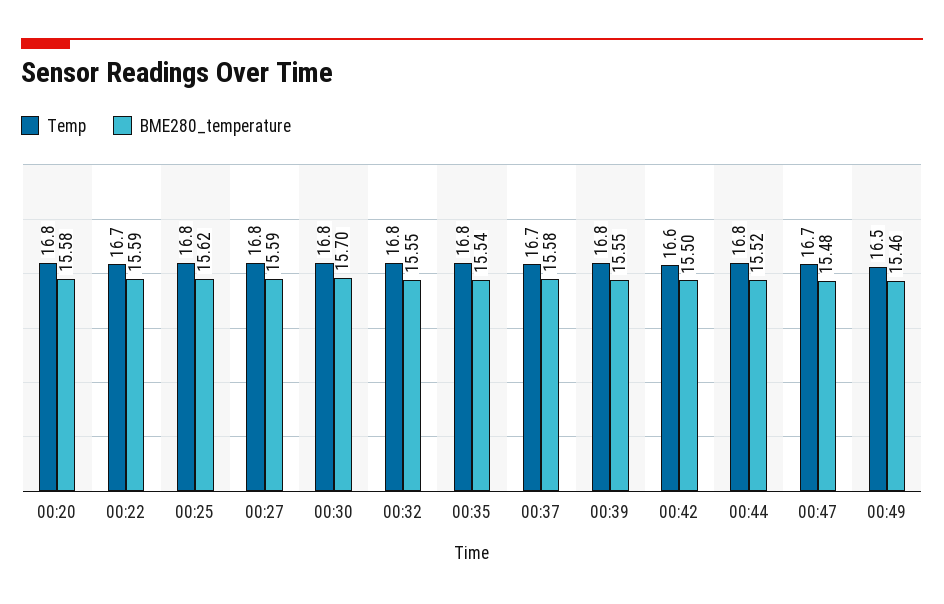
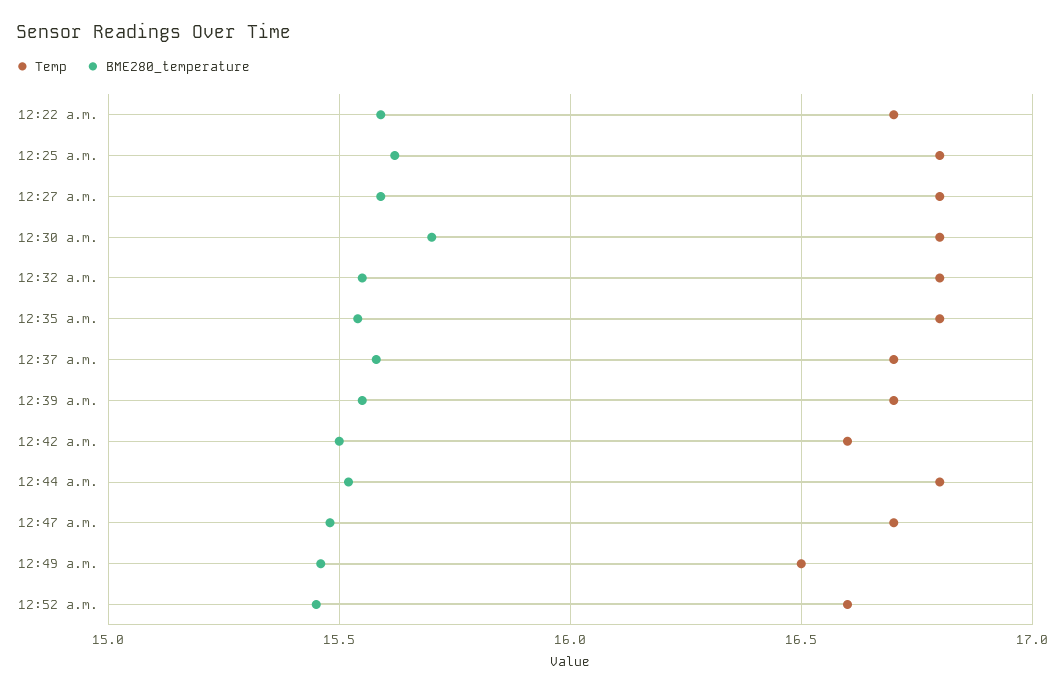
Temp, 00:20: 16.8 -> none
BME280_temperature, 00:20: 15.58 -> none
Temp, 00:39: 16.8 -> 16.7
Temp, 12:52 a.m.: none -> 16.6
BME280_temperature, 12:52 a.m.: none -> 15.45

